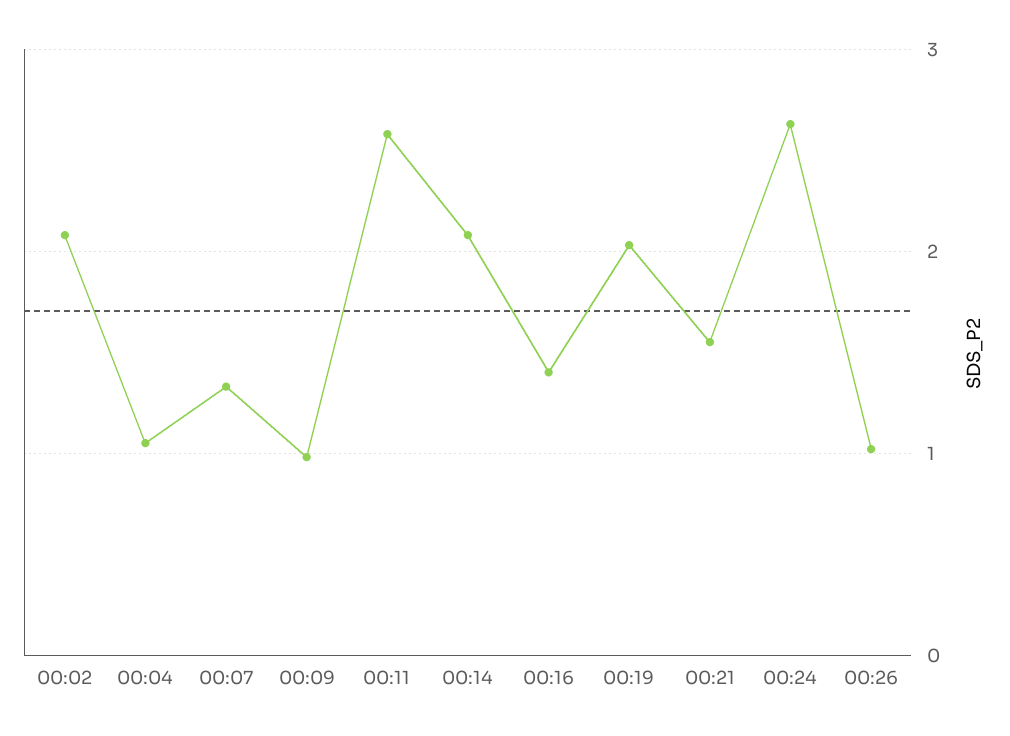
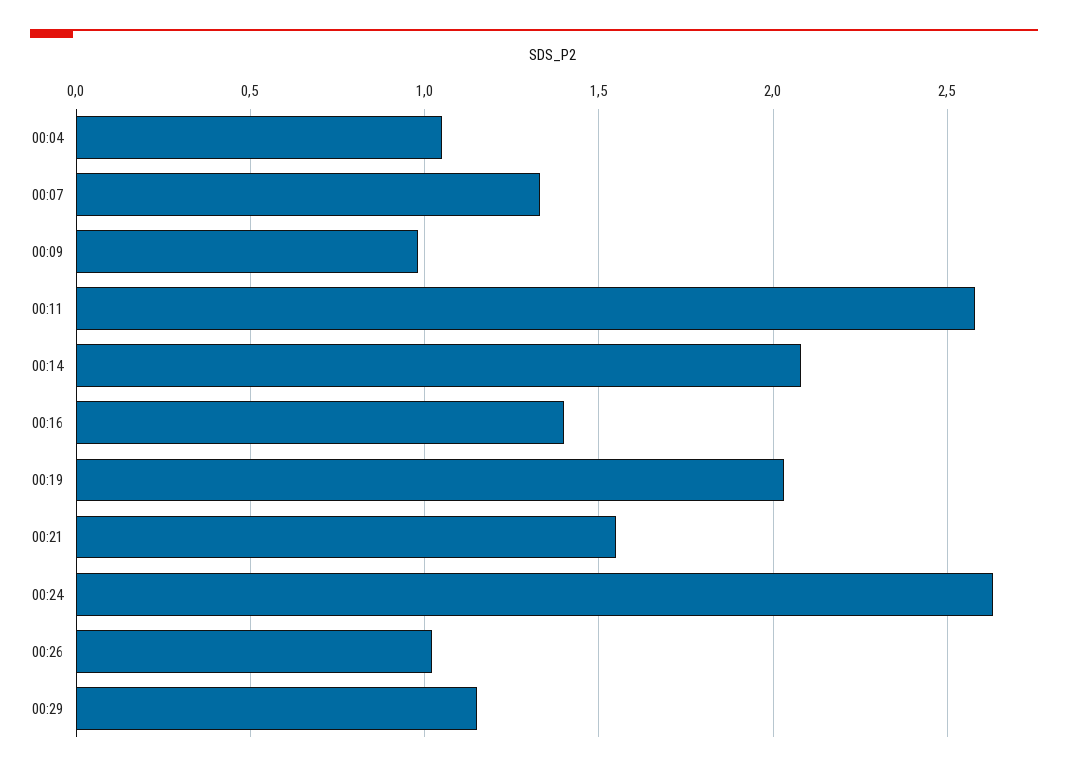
00:02: 2.1 -> none
00:29: none -> 1.15

